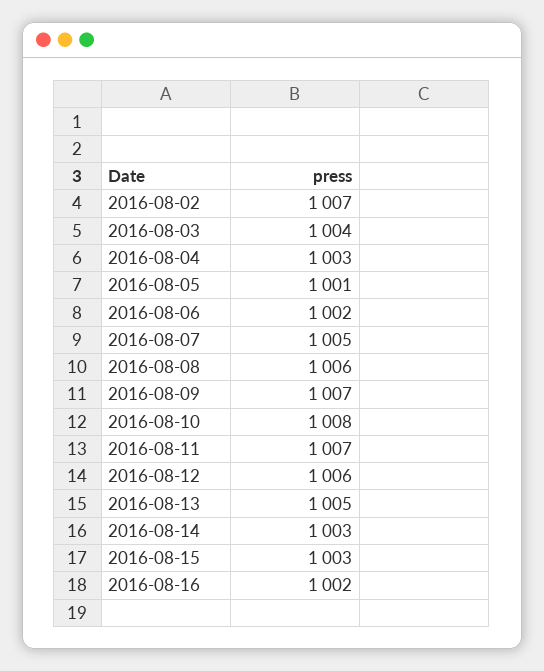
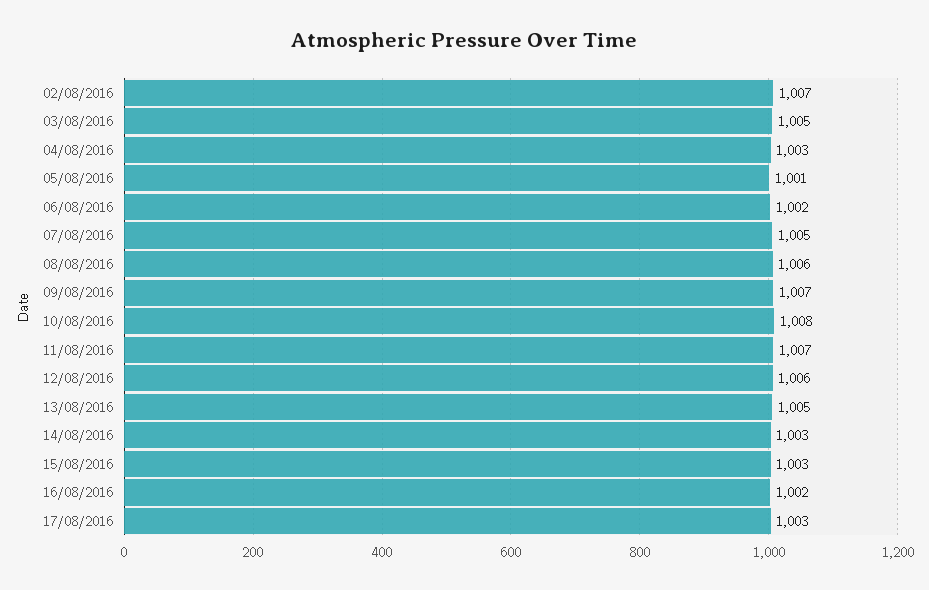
2016-08-03: 1004 -> 1005
17/08/2016: none -> 1003

